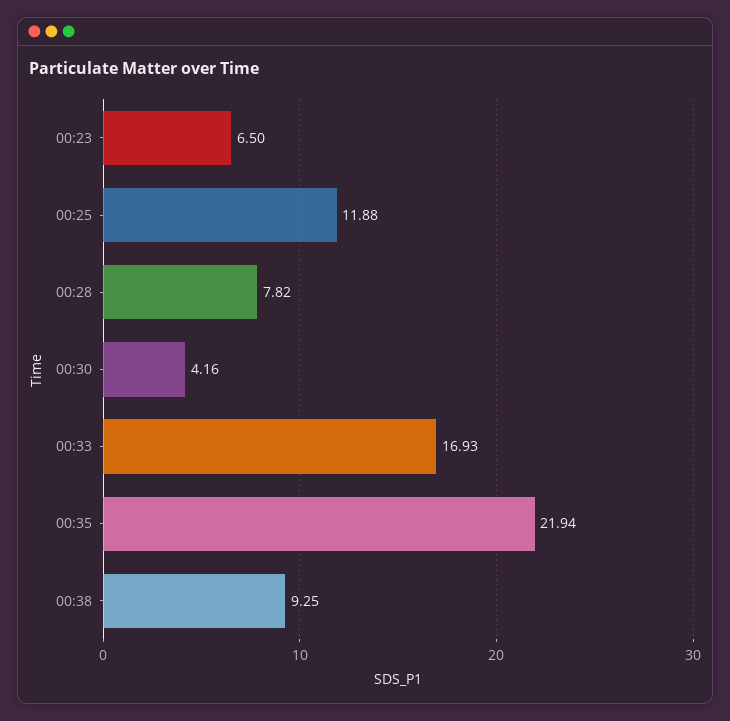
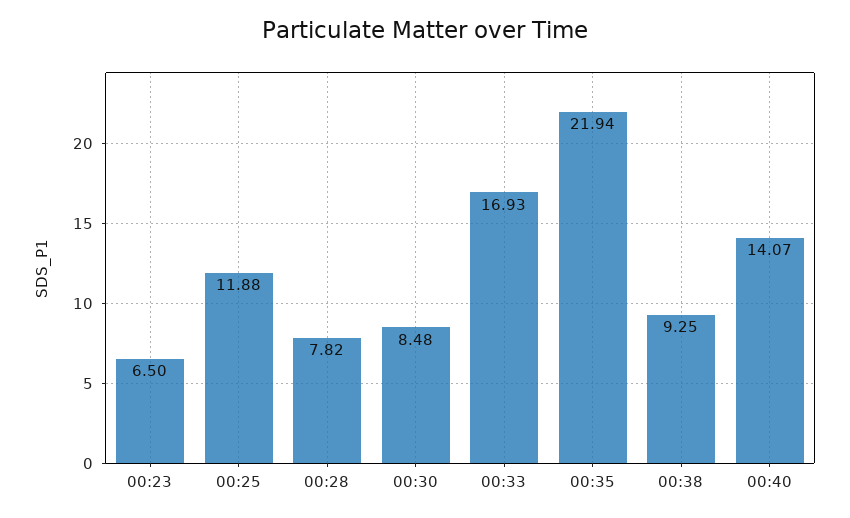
00:30: 4.16 -> 8.48
00:40: none -> 14.07

